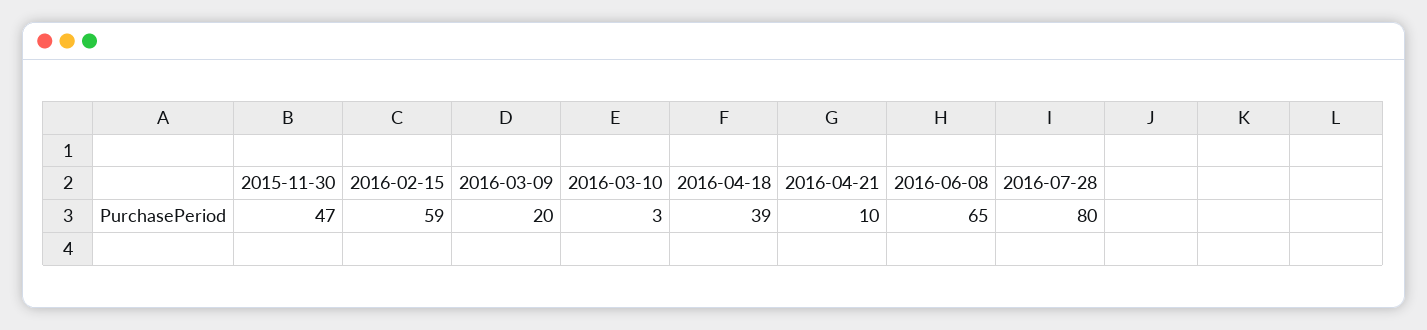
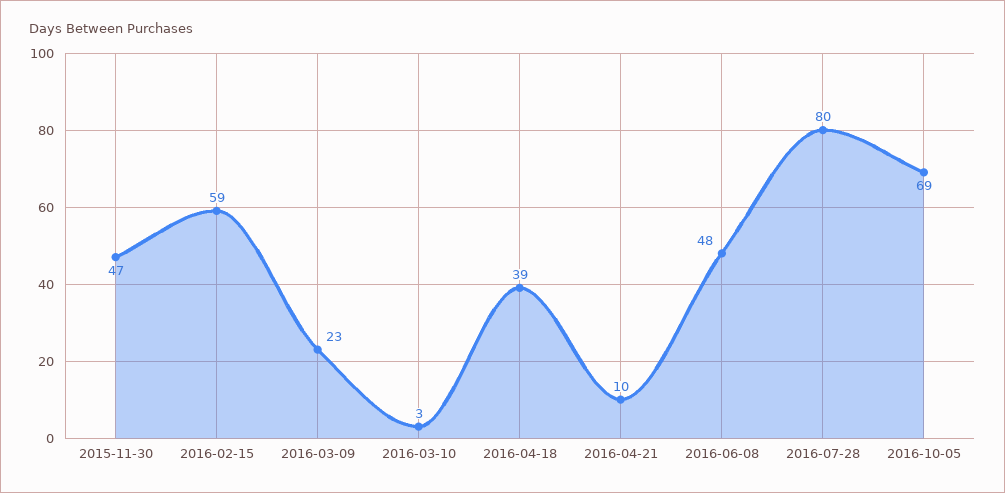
2016-03-09: 20 -> 23
2016-06-08: 65 -> 48
2016-10-05: none -> 69

